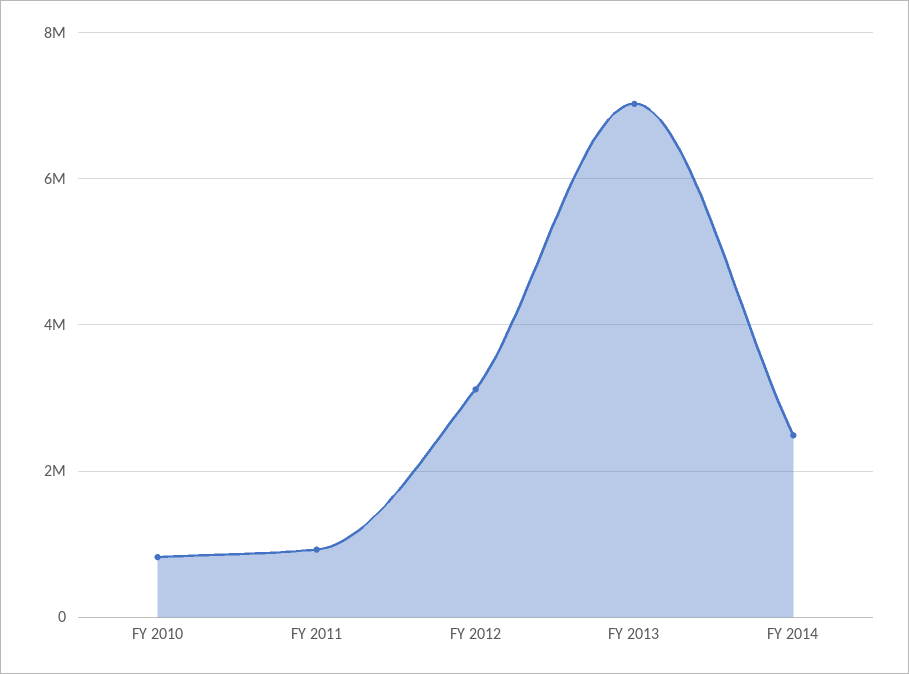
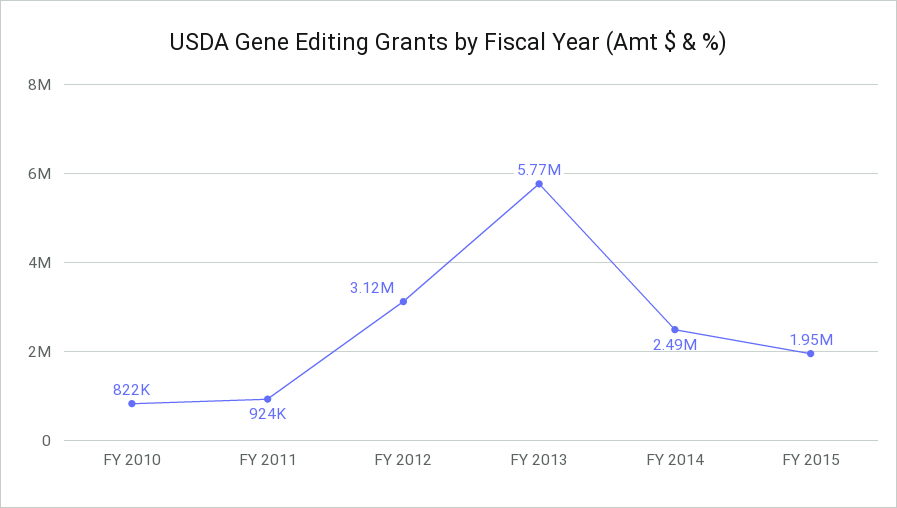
FY 2013: 7000000 -> 5770000
FY 2015: none -> 1950000

